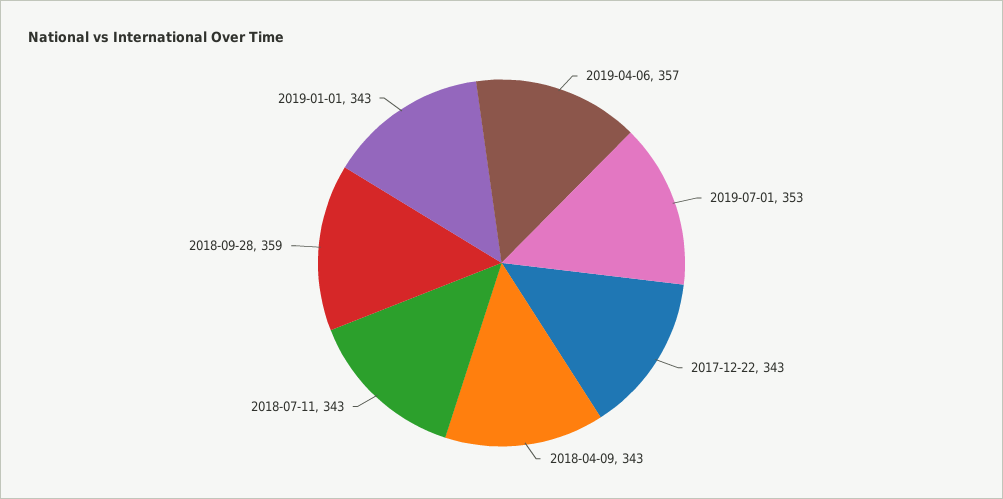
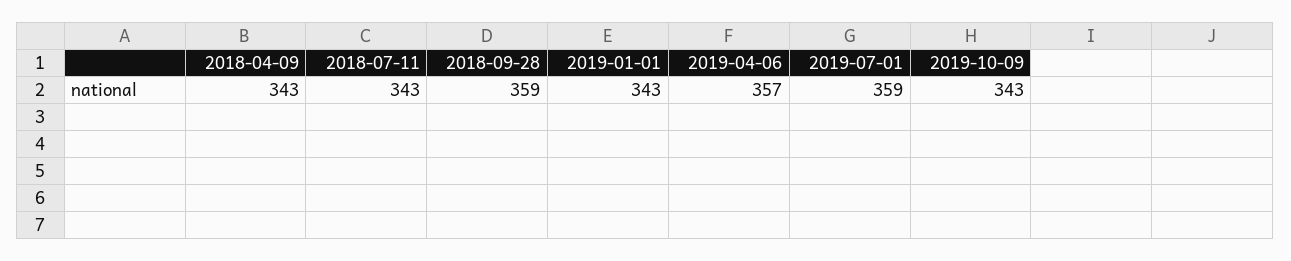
2019-07-01: 353 -> 359
2017-12-22: 343 -> none
2019-10-09: none -> 343

